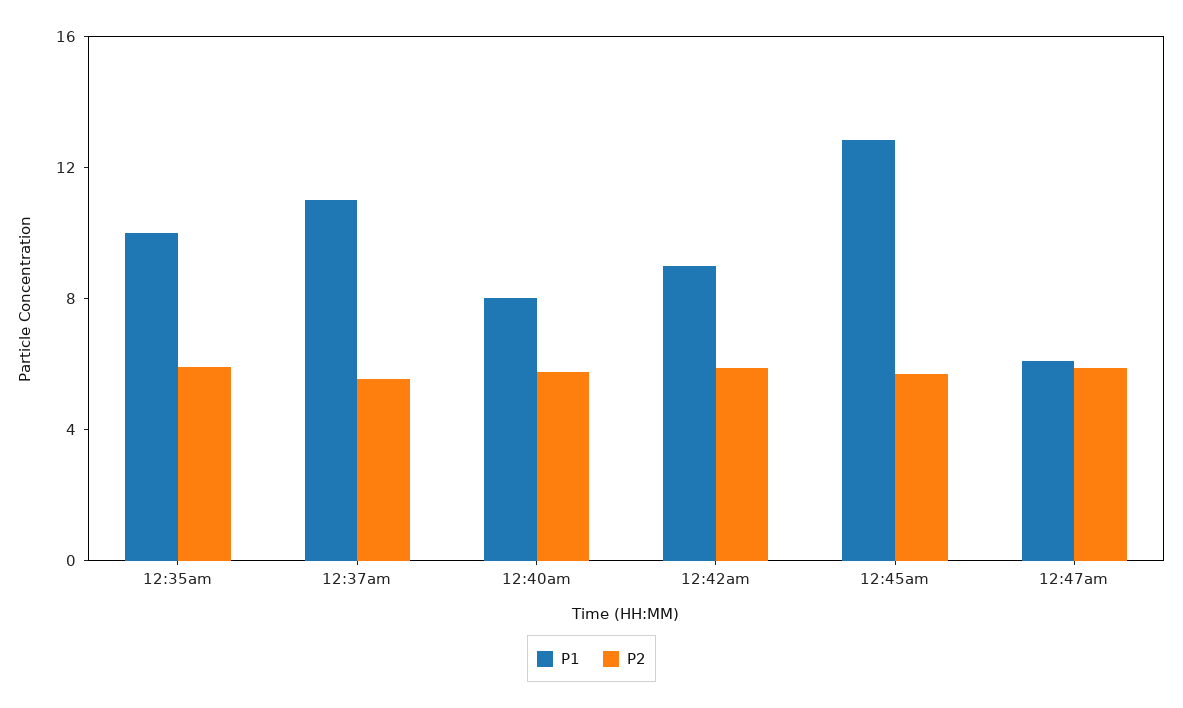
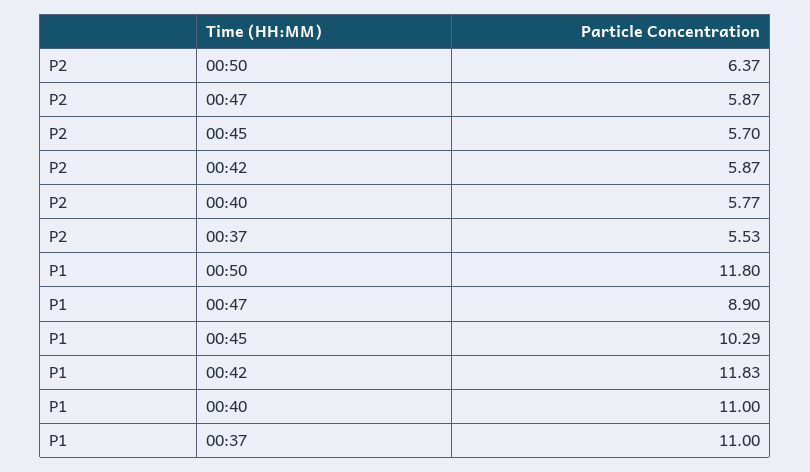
P1, 12:35am: 10 -> none
P2, 12:35am: 6 -> none
P1, 12:40am: 8 -> 11
P1, 12:42am: 9 -> 11.83
P1, 12:45am: 13 -> 10.29
P1, 12:47am: 6 -> 8.9
P2, 00:50: none -> 6.37
P1, 00:50: none -> 11.8

